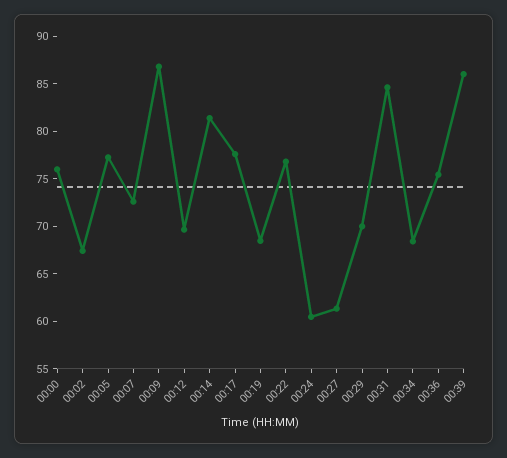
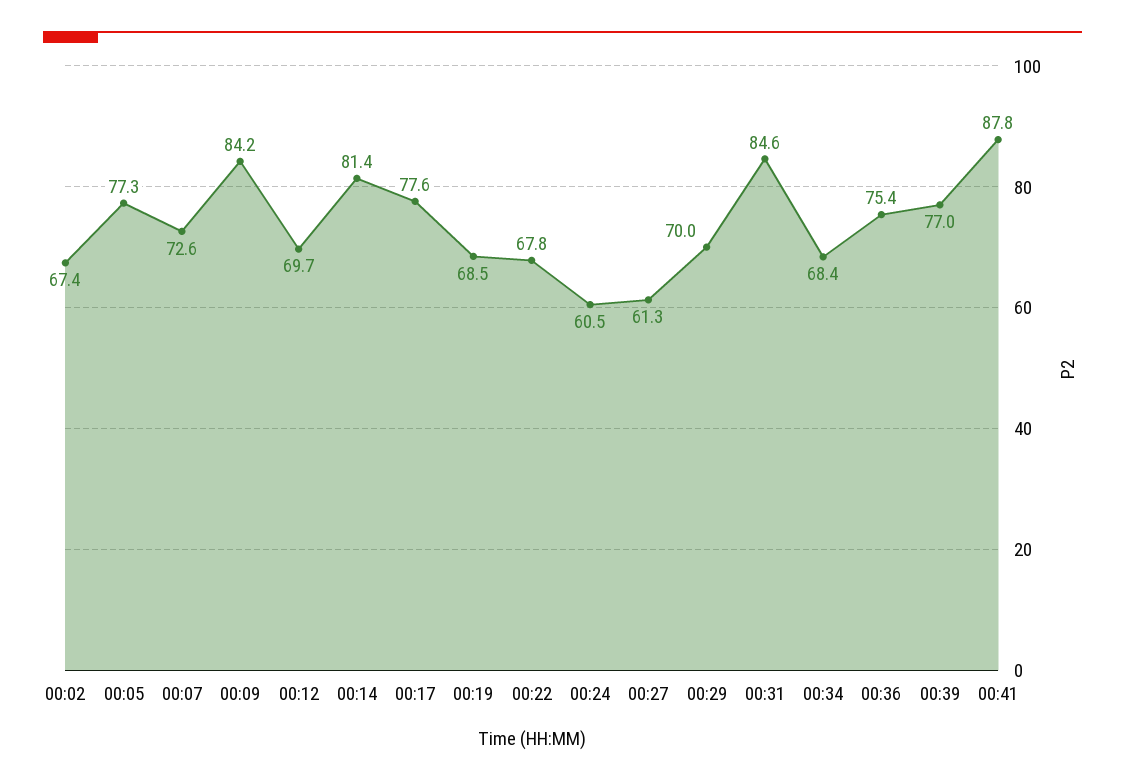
00:00: 76 -> none
00:09: 87 -> 84.2
00:22: 77 -> 67.8
00:39: 86 -> 77
00:41: none -> 87.8

